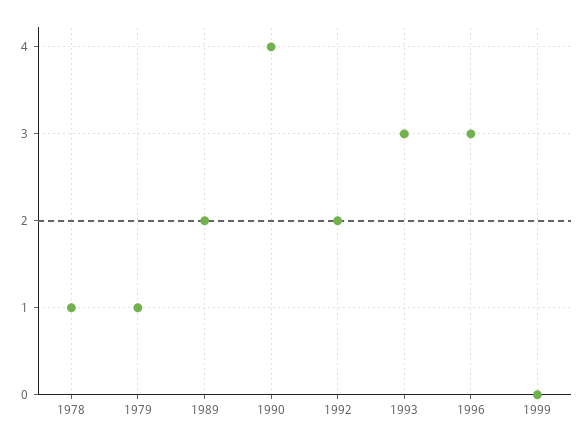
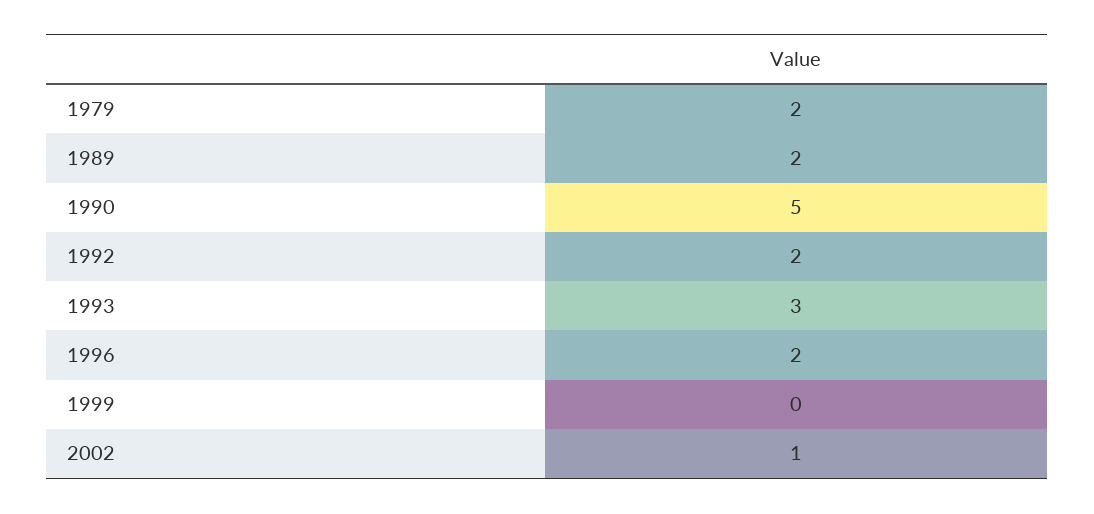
1978: 1 -> none
1979: 1 -> 2
1990: 4 -> 5
1996: 3 -> 2
2002: none -> 1

